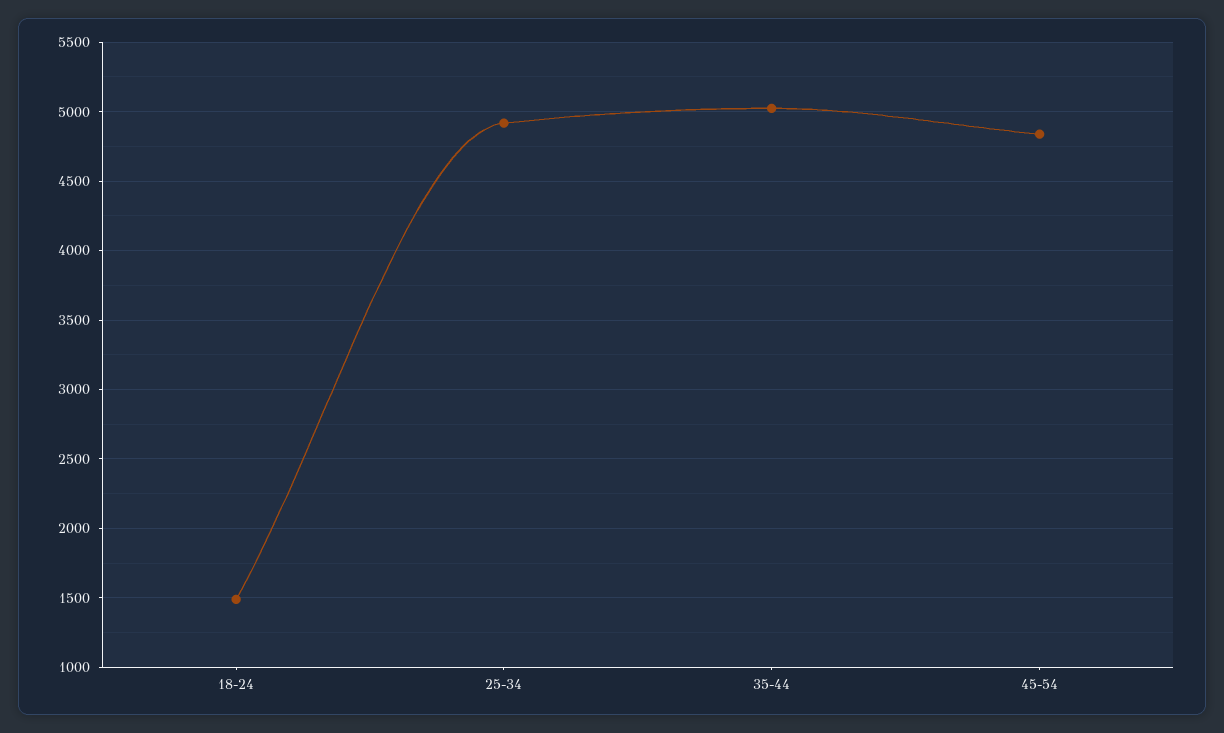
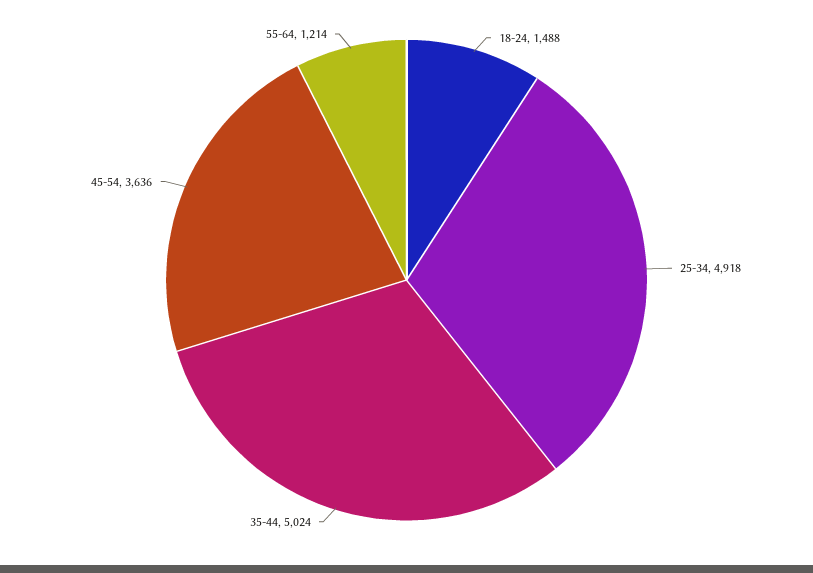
45-54: 4850 -> 3636
55-64: none -> 1214

